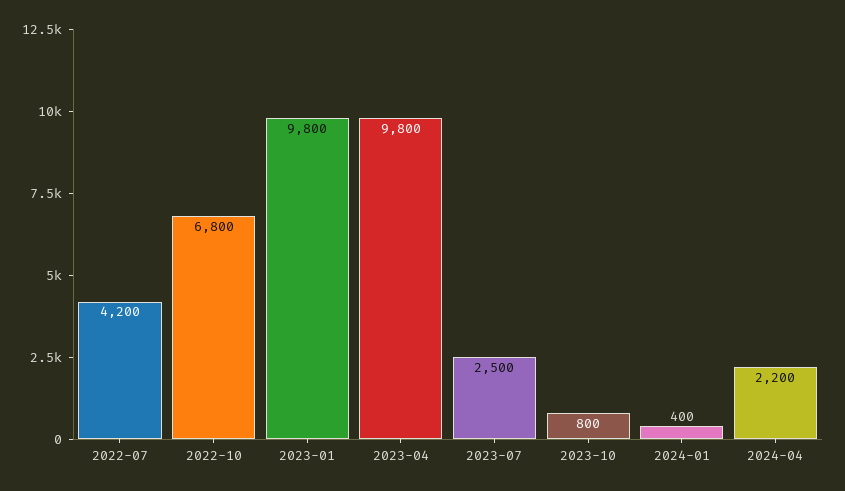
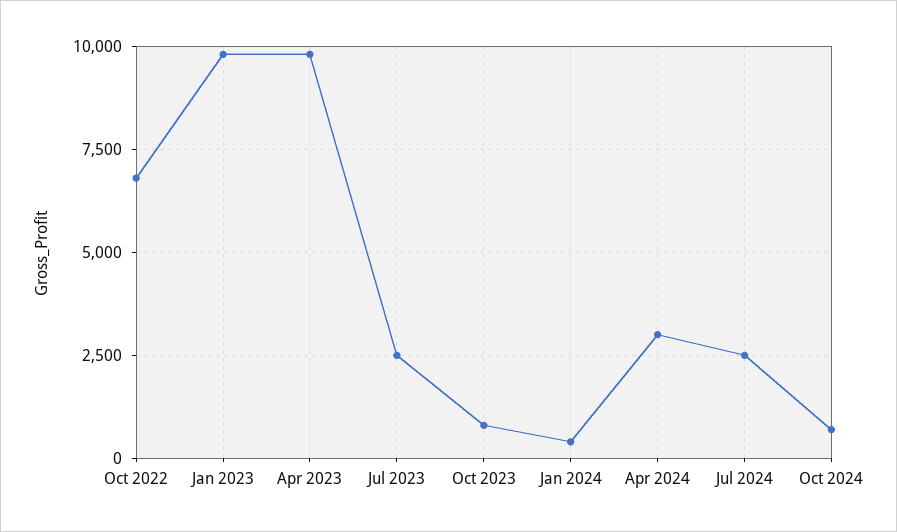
2022-07: 4200 -> none
2024-04: 2200 -> 3000
Jul 2024: none -> 2500
Oct 2024: none -> 750

